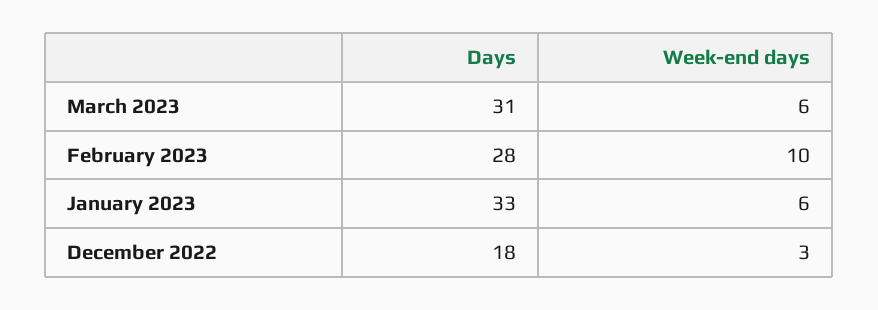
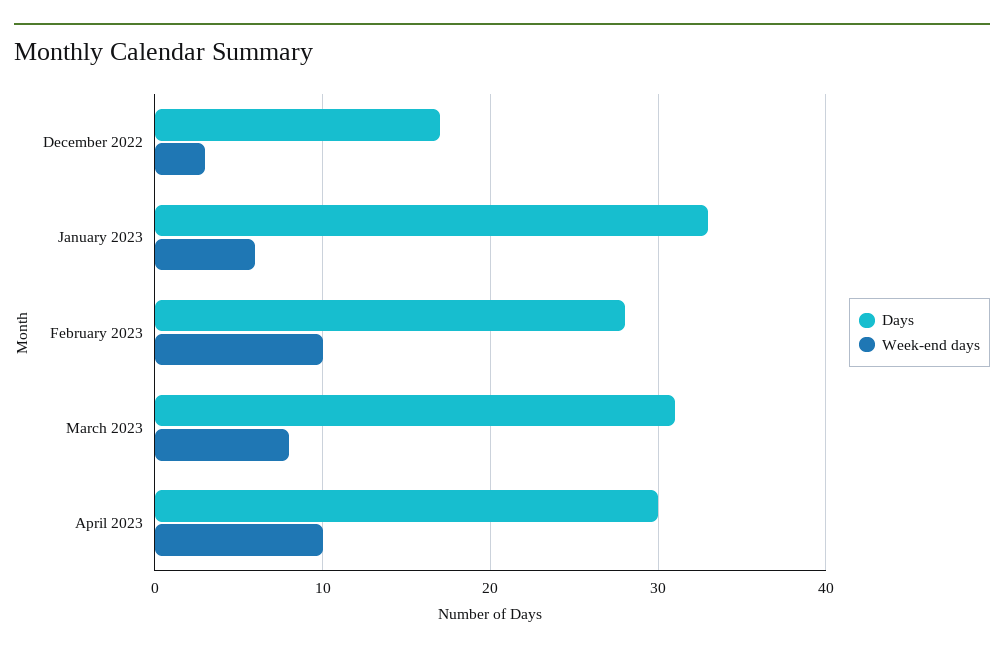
Week-end days, March 2023: 6 -> 8
Days, December 2022: 18 -> 17
Days, April 2023: none -> 30
Week-end days, April 2023: none -> 10

